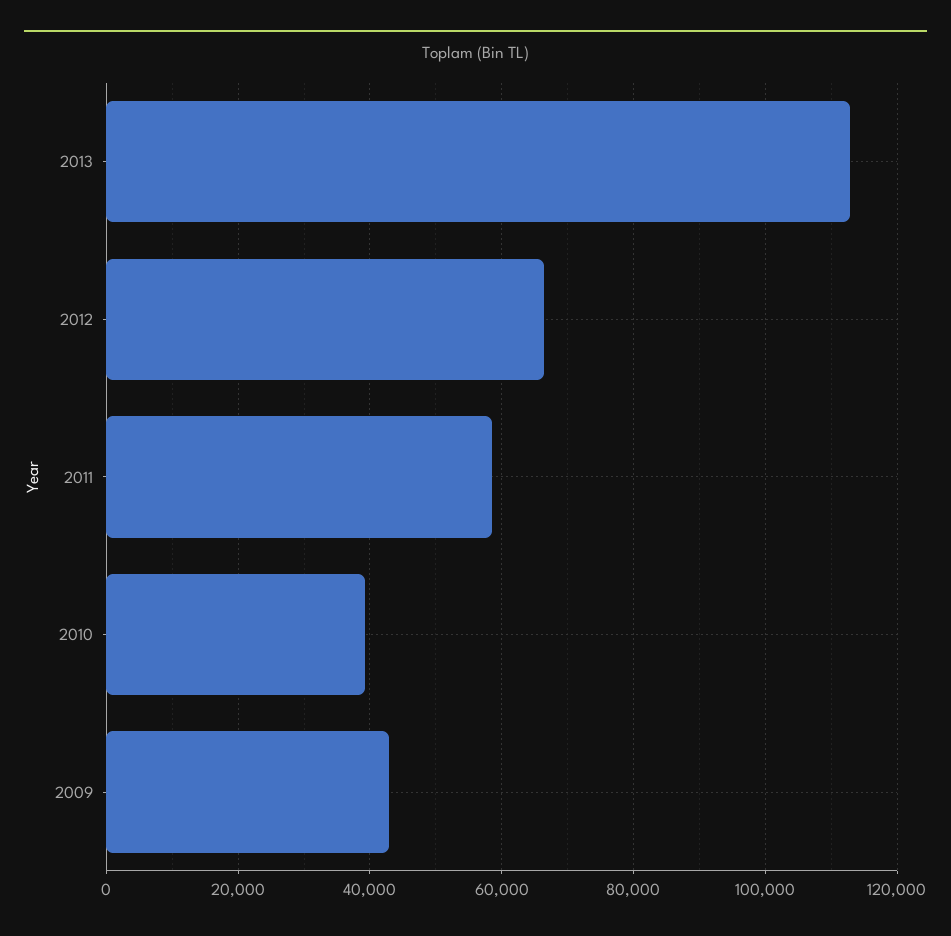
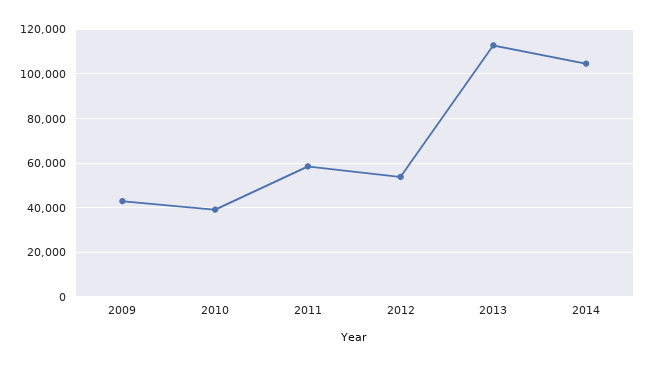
2012: 66000 -> 55000
2014: none -> 105000

